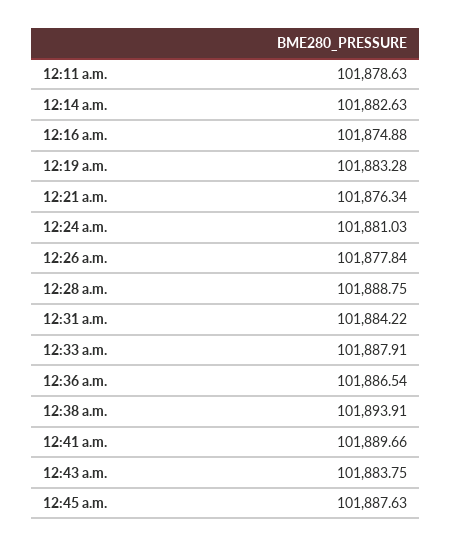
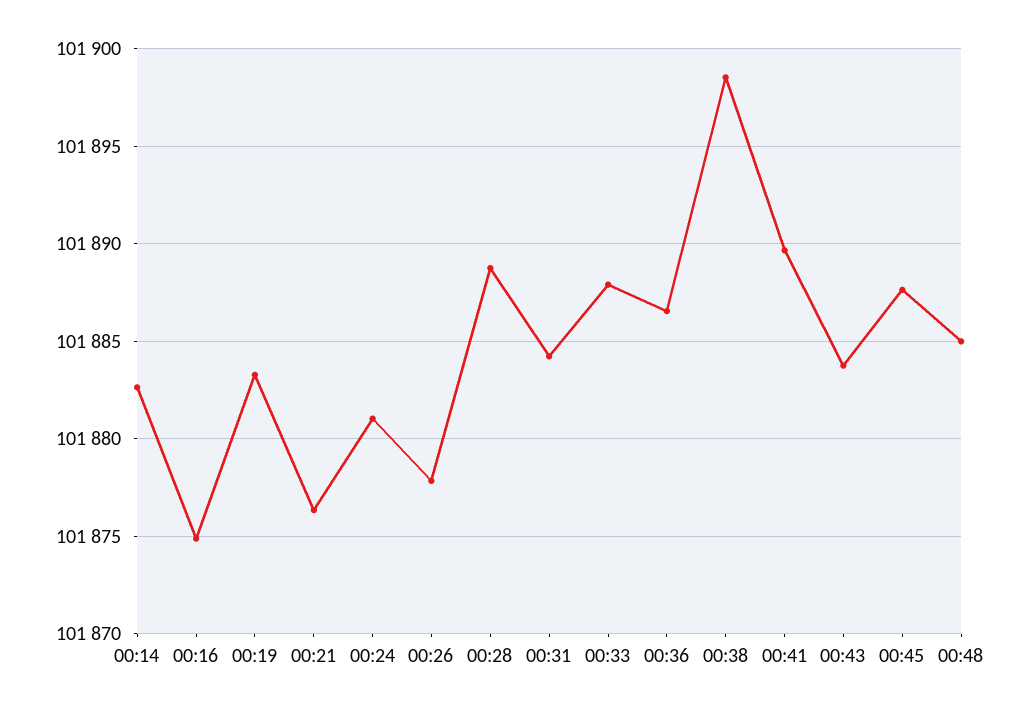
12:11 a.m.: 101878.63 -> none
12:38 a.m.: 101893.91 -> 101898.5
00:48: none -> 101885

